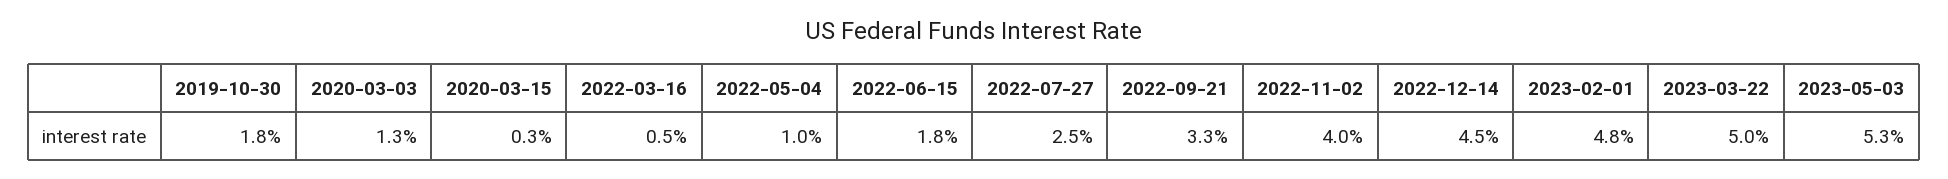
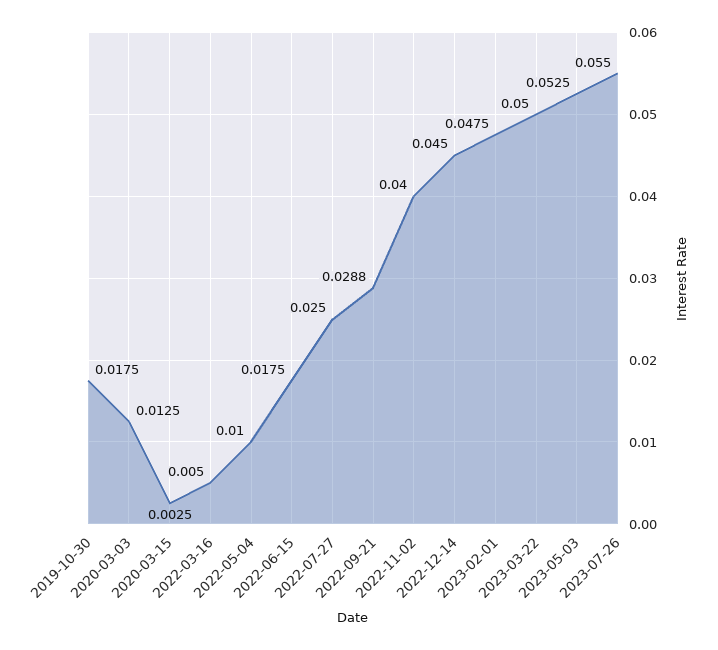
2022-09-21: 0.033 -> 0.0288
2023-07-26: none -> 0.055

